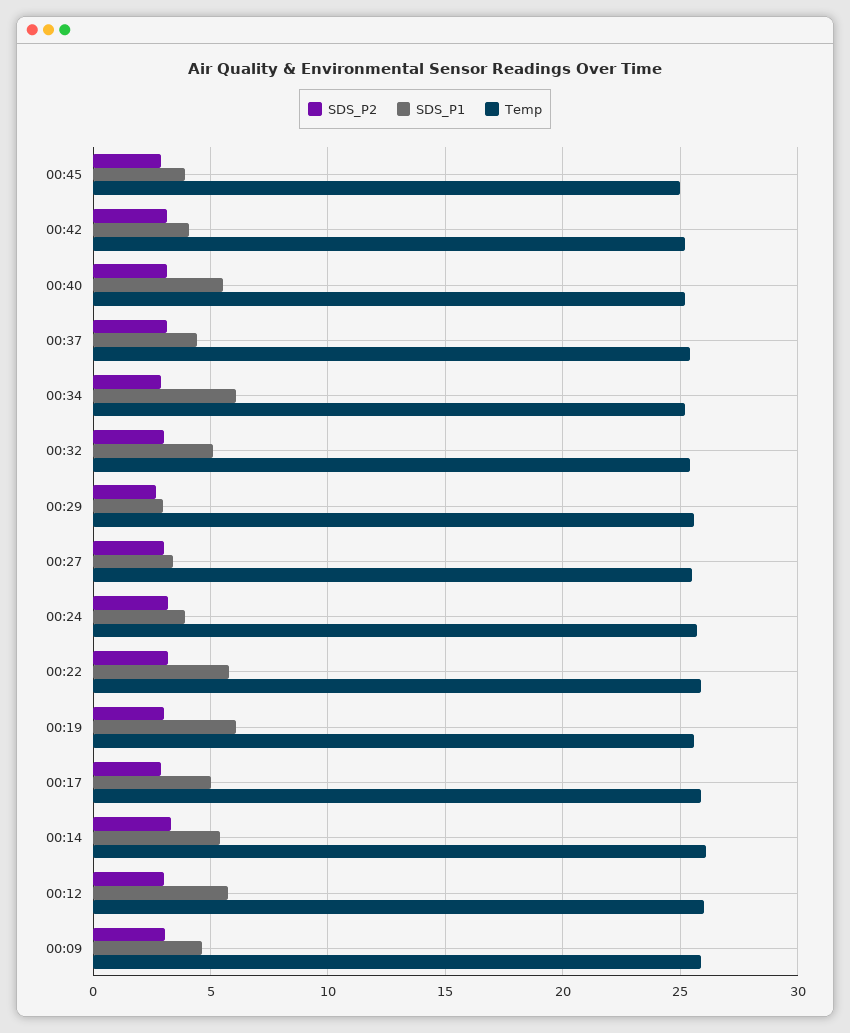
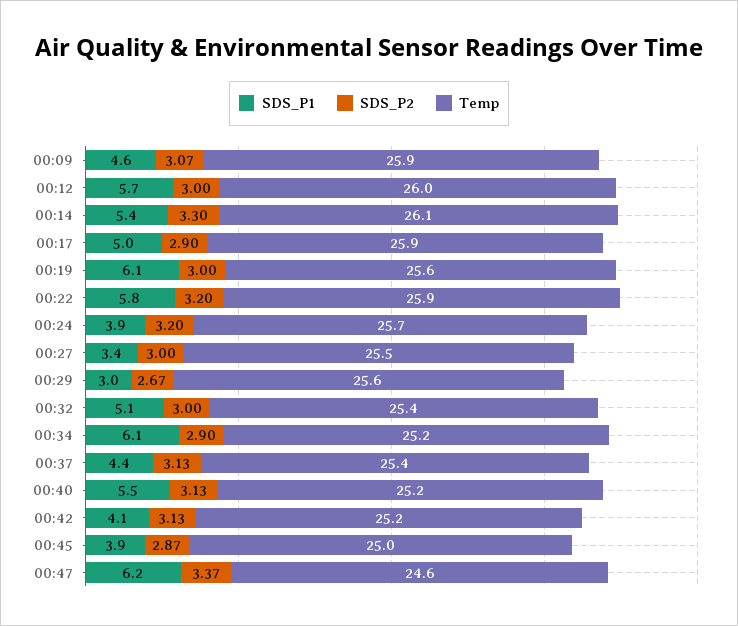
SDS_P1, 00:47: none -> 6.2
SDS_P2, 00:47: none -> 3.37
Temp, 00:47: none -> 24.6

